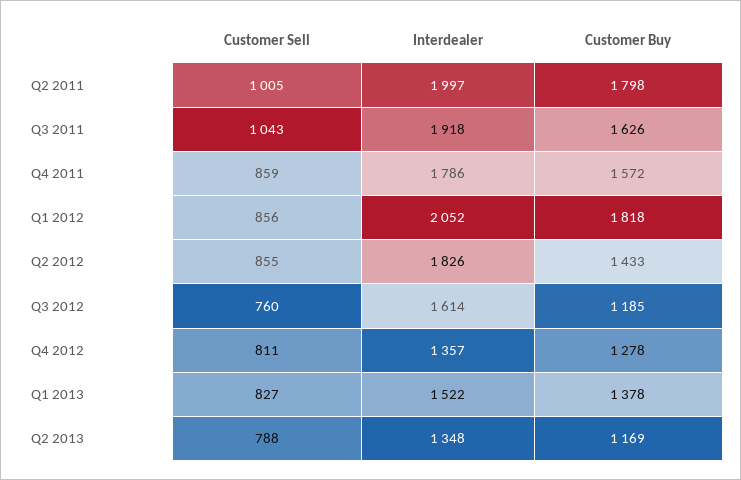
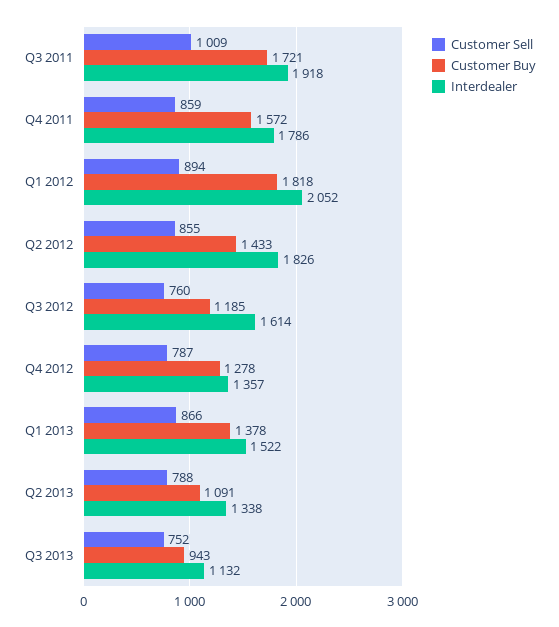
Customer Sell, Q2 2011: 1005 -> none
Interdealer, Q2 2011: 1997 -> none
Customer Buy, Q2 2011: 1798 -> none
Customer Sell, Q3 2011: 1043 -> 1009
Customer Buy, Q3 2011: 1626 -> 1721
Customer Sell, Q1 2012: 856 -> 894
Customer Sell, Q4 2012: 811 -> 787
Customer Sell, Q1 2013: 827 -> 866
Interdealer, Q2 2013: 1348 -> 1338
Customer Buy, Q2 2013: 1169 -> 1091
Customer Sell, Q3 2013: none -> 752
Customer Buy, Q3 2013: none -> 943
Interdealer, Q3 2013: none -> 1132

